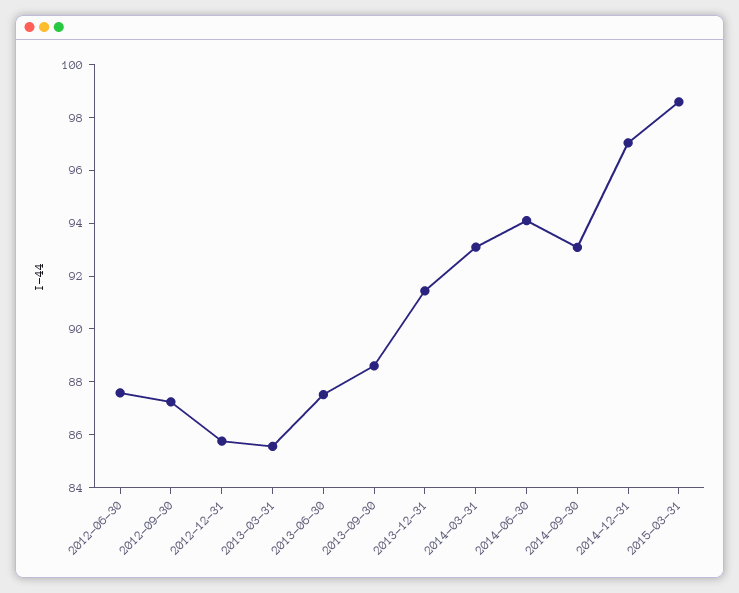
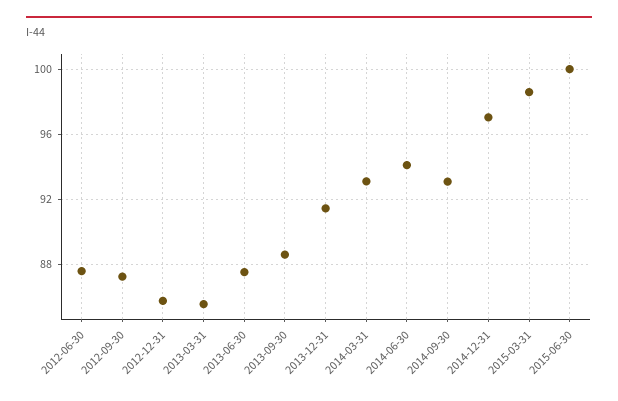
2015-06-30: none -> 100

